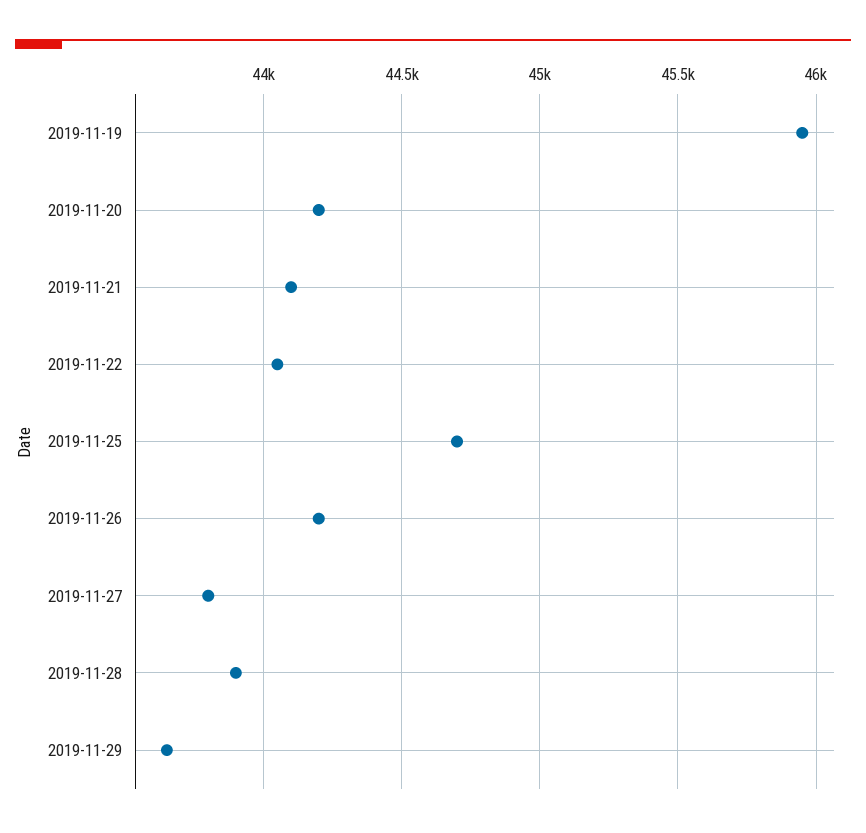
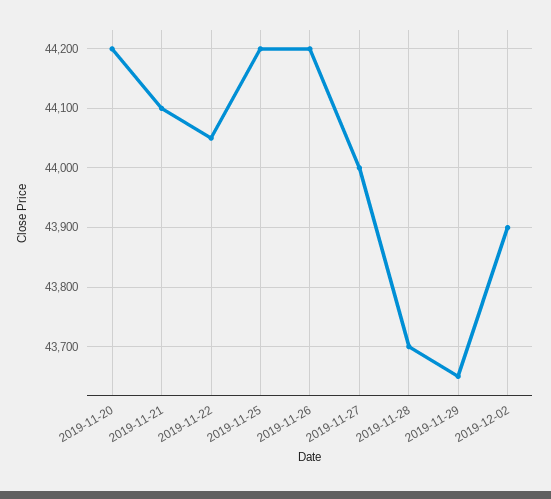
2019-11-19: 45950 -> none
2019-11-25: 44700 -> 44200
2019-11-27: 43800 -> 44000
2019-11-28: 43900 -> 43700
2019-12-02: none -> 43900

